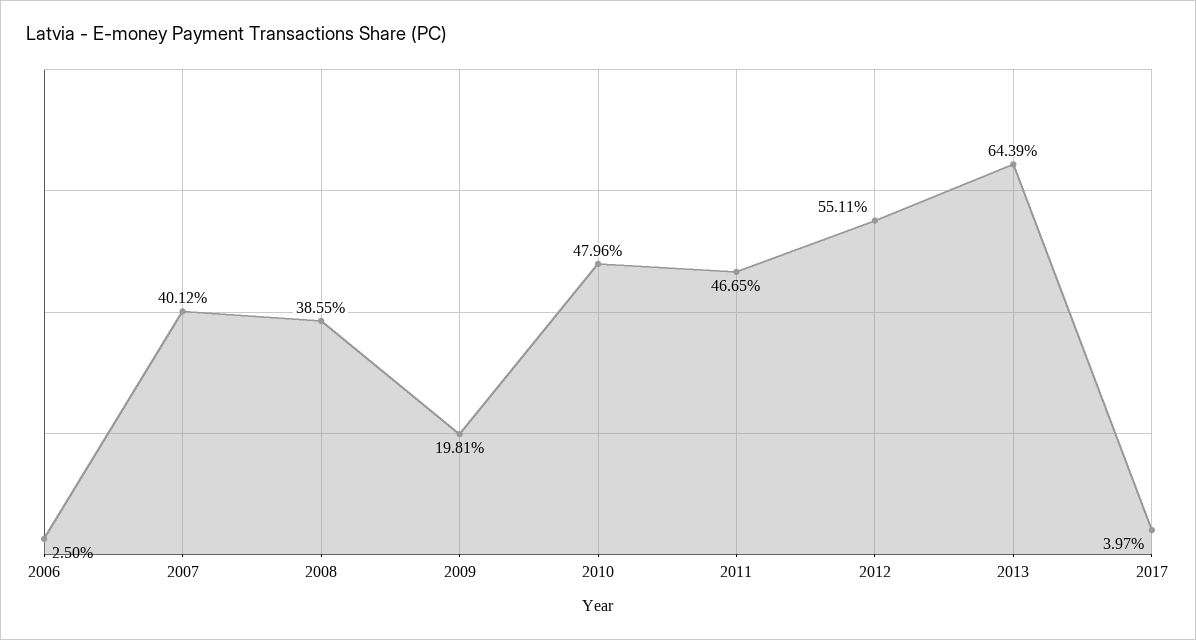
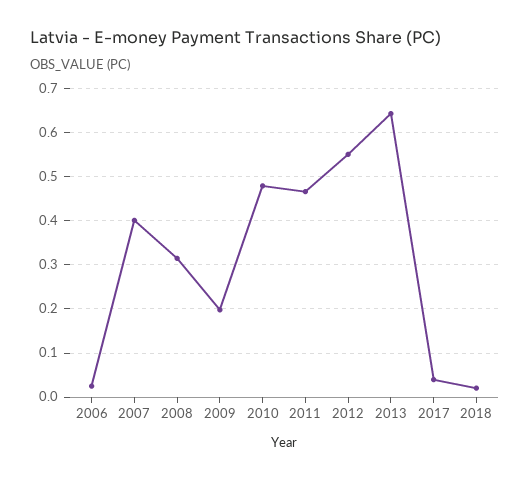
2008: 0.3855 -> 0.32
2018: none -> 0.02

